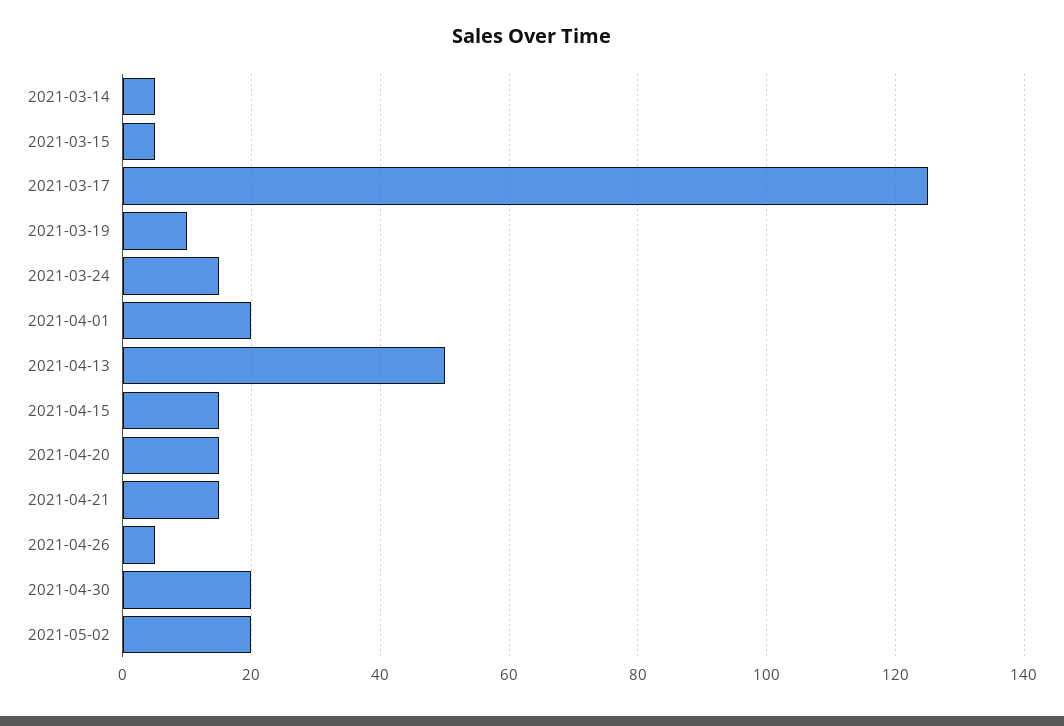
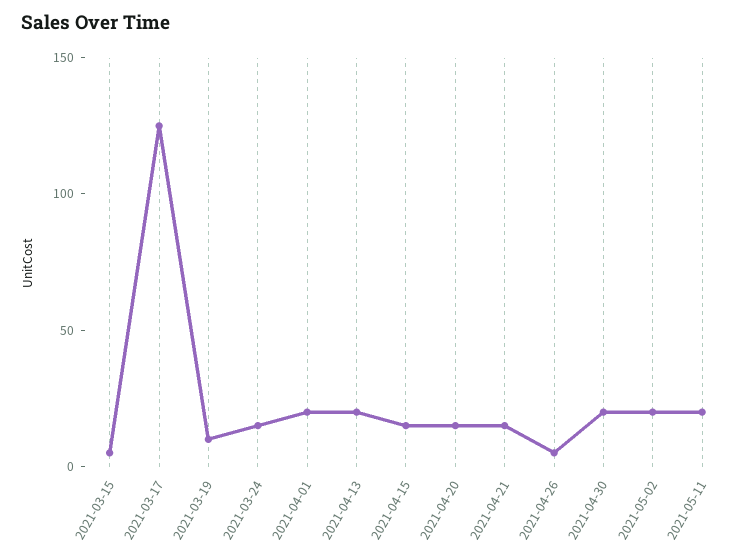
2021-03-14: 5 -> none
2021-04-13: 50 -> 20
2021-05-11: none -> 20

